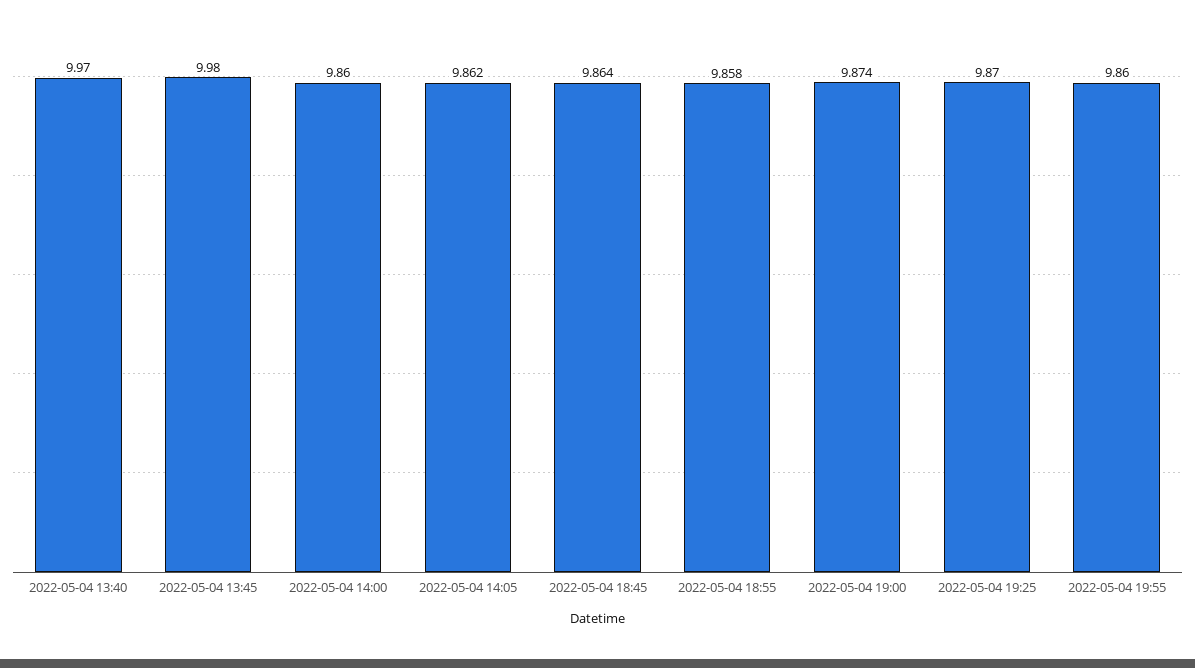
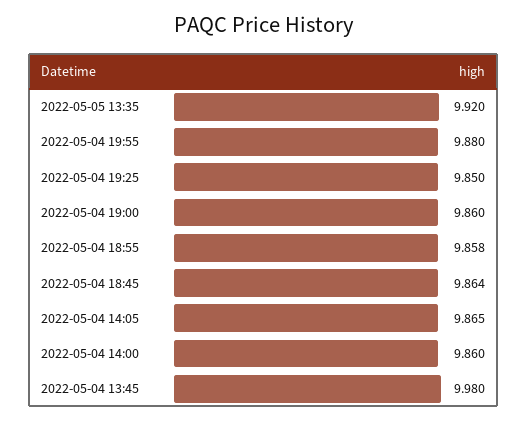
2022-05-04 13:40: 9.97 -> none
2022-05-04 14:05: 9.862 -> 9.865
2022-05-04 19:00: 9.874 -> 9.86
2022-05-04 19:25: 9.87 -> 9.85
2022-05-04 19:55: 9.86 -> 9.88
2022-05-05 13:35: none -> 9.92

